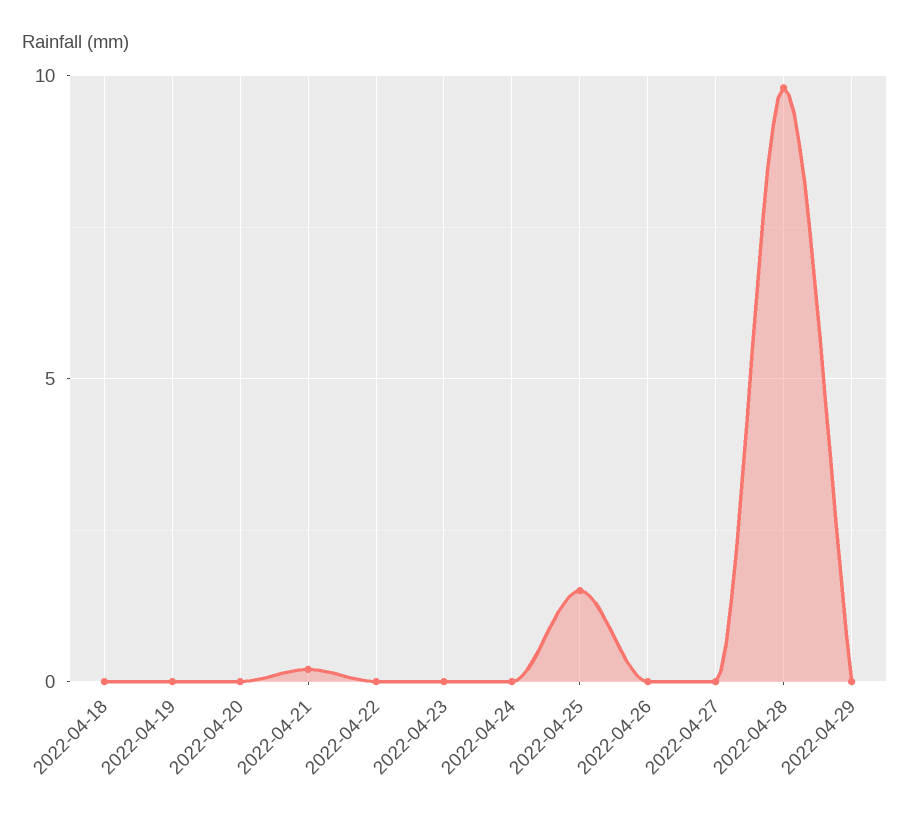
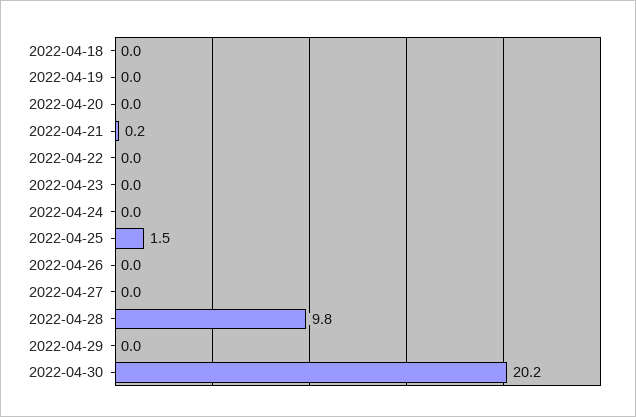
2022-04-30: none -> 20.2

